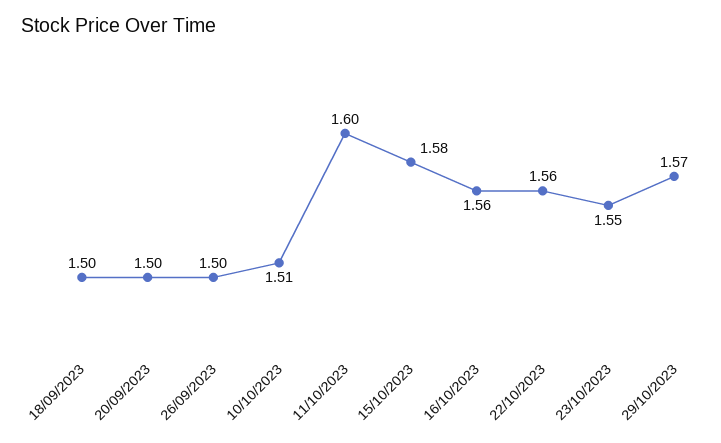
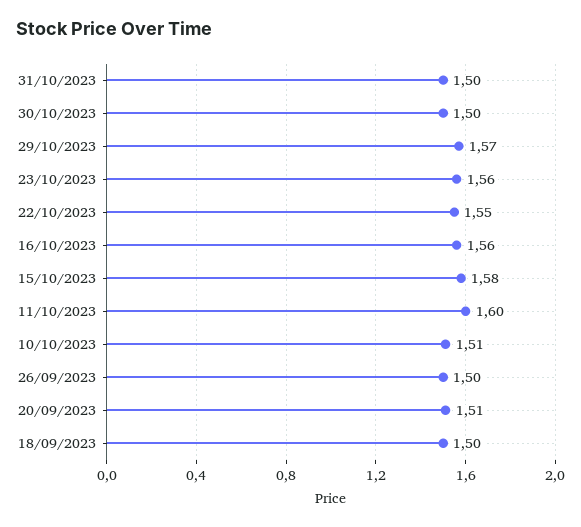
20/09/2023: 1.5 -> 1.51
22/10/2023: 1.56 -> 1.55
23/10/2023: 1.55 -> 1.56
31/10/2023: none -> 1.5
30/10/2023: none -> 1.5

